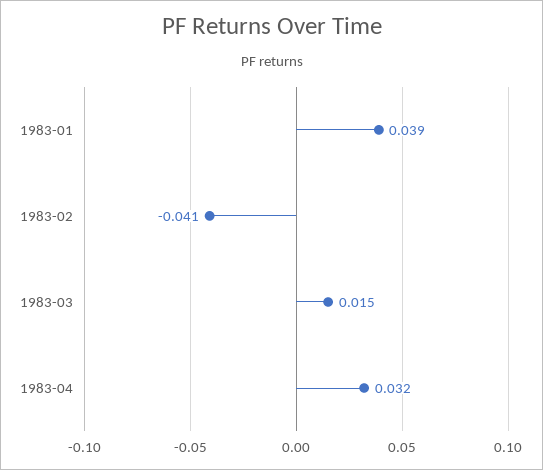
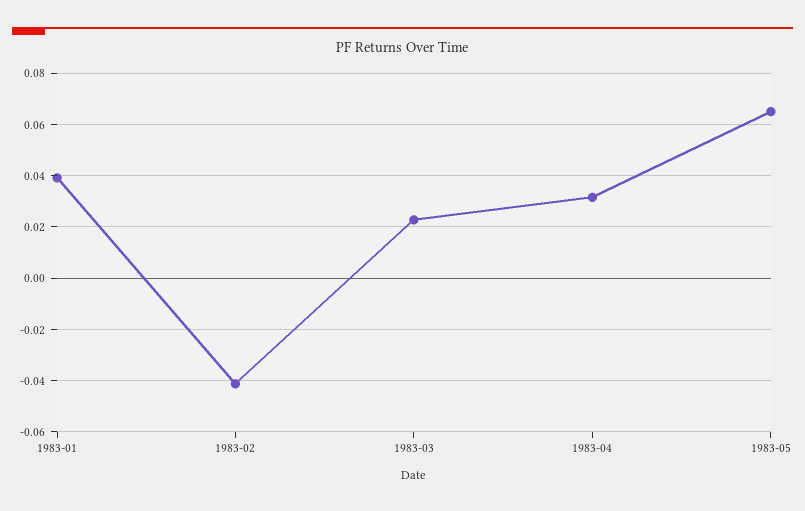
1983-03: 0.015 -> 0.0225
1983-05: none -> 0.065

